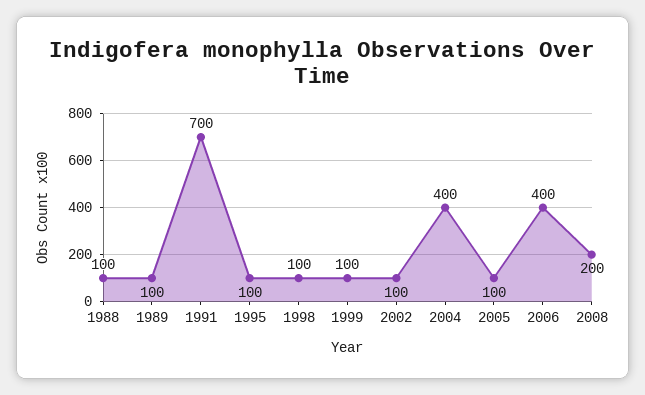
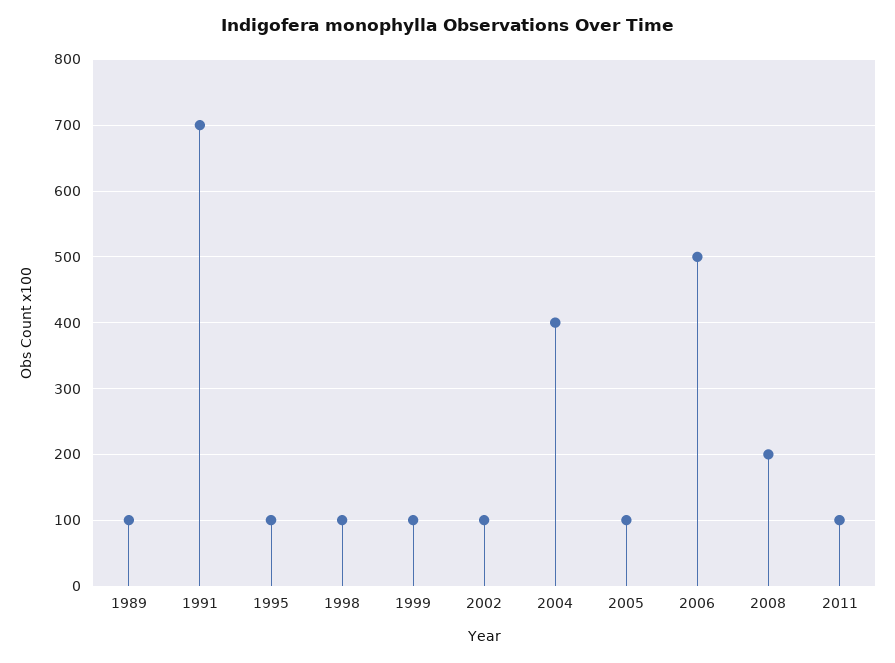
1988: 100 -> none
2006: 400 -> 500
2011: none -> 100

